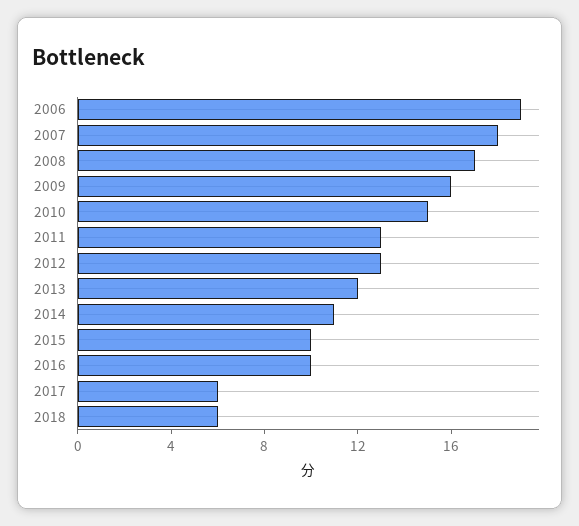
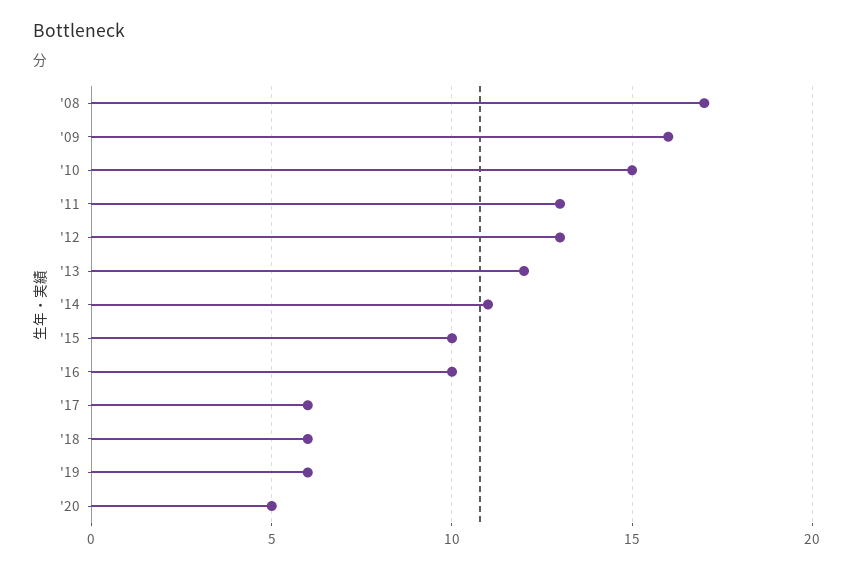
2006: 19 -> none
2007: 18 -> none
'19: none -> 6
'20: none -> 5

